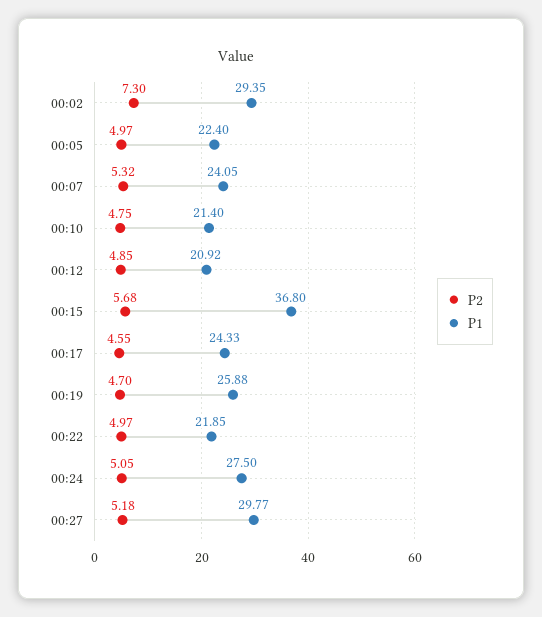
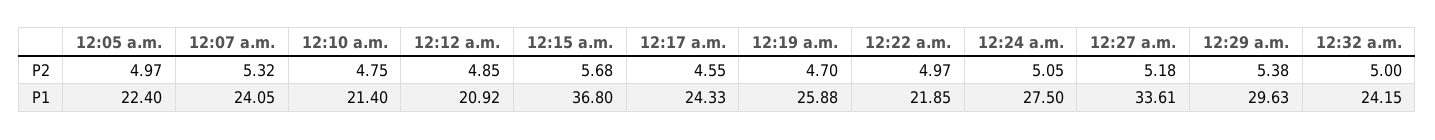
P2, 00:02: 7.3 -> none
P1, 00:02: 29.35 -> none
P1, 00:27: 29.77 -> 33.61
P2, 12:29 a.m.: none -> 5.38
P2, 12:32 a.m.: none -> 5
P1, 12:29 a.m.: none -> 29.63
P1, 12:32 a.m.: none -> 24.15

